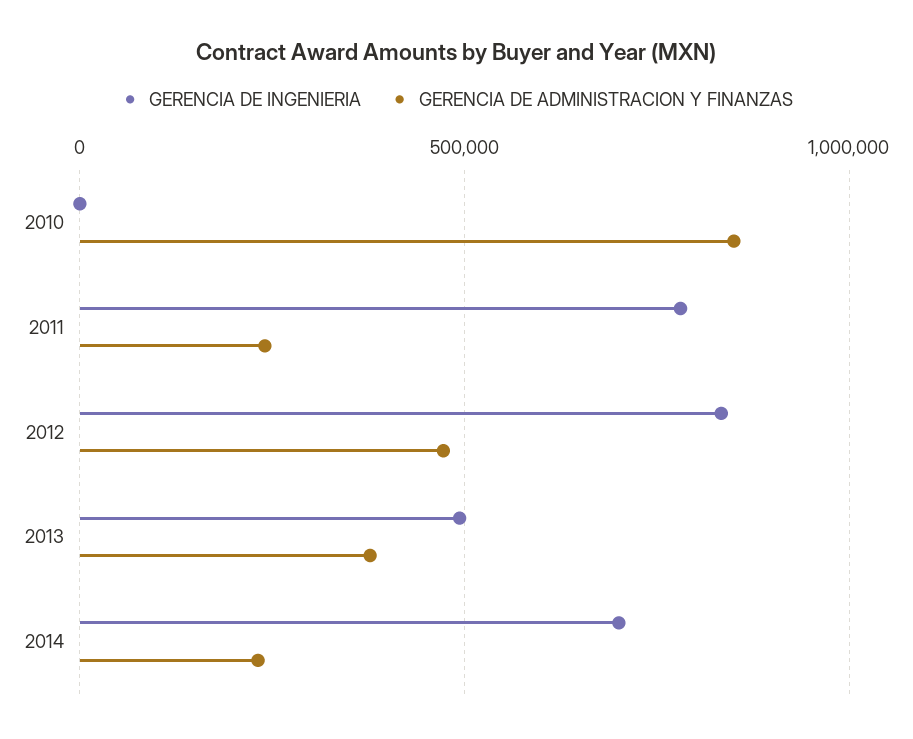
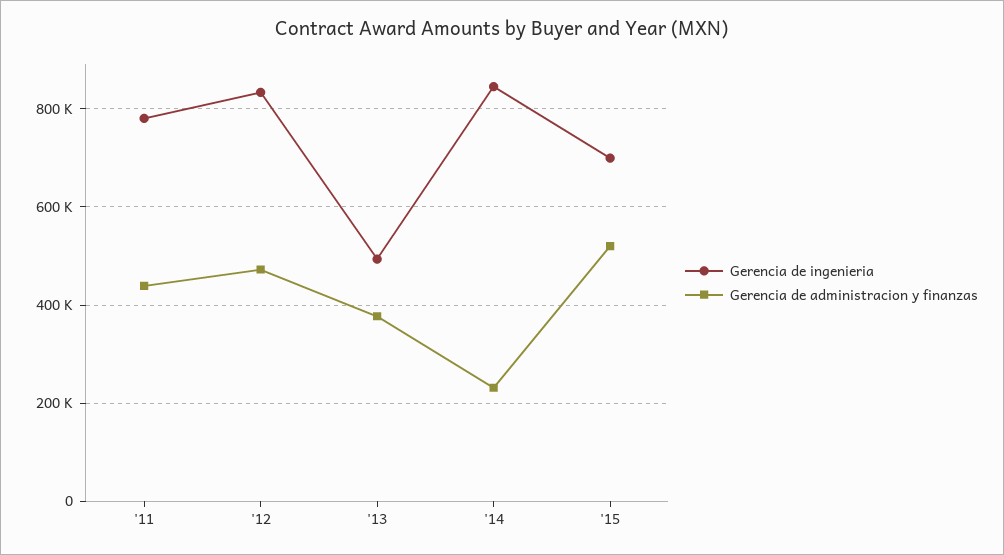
GERENCIA DE INGENIERIA, 2010: 0 -> none
GERENCIA DE ADMINISTRACION Y FINANZAS, 2010: 850000 -> none
GERENCIA DE ADMINISTRACION Y FINANZAS, 2011: 250000 -> 440000
GERENCIA DE INGENIERIA, 2014: 700000 -> 840000
GERENCIA DE INGENIERIA, '15: none -> 700000
GERENCIA DE ADMINISTRACION Y FINANZAS, '15: none -> 520000

